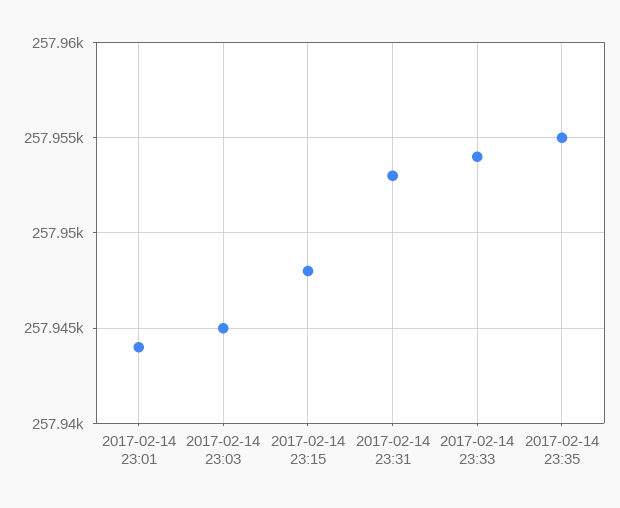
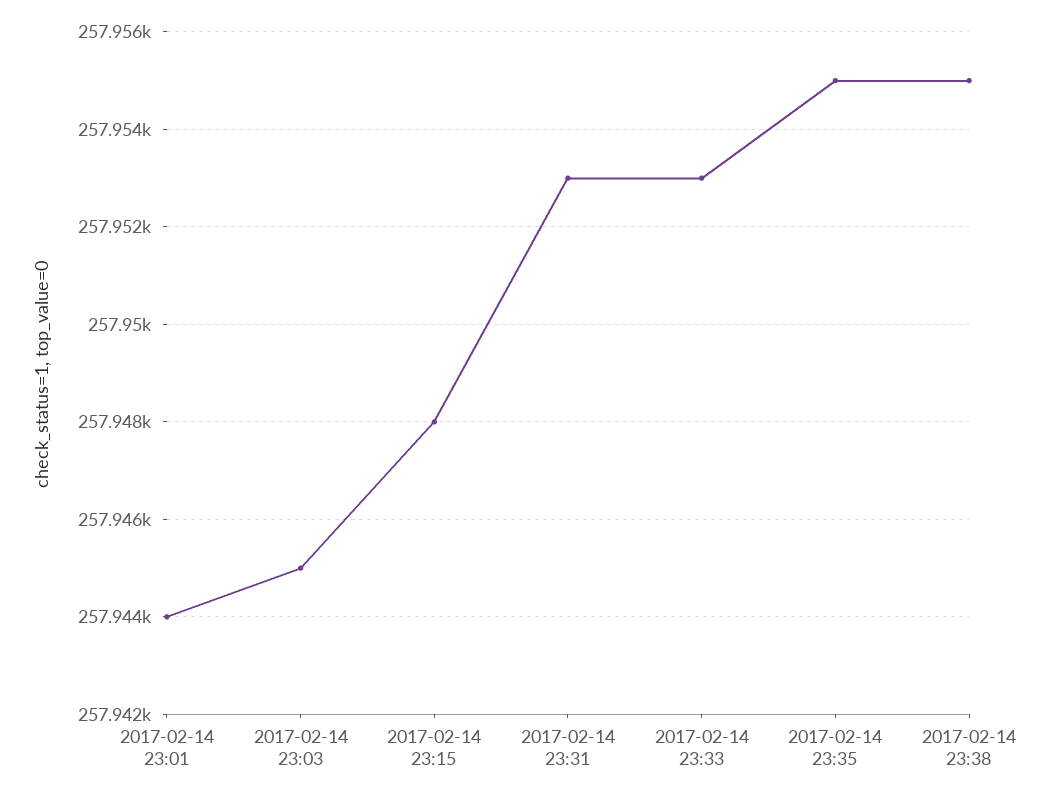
2017-02-14 23:33: 257954 -> 257953
2017-02-14 23:38: none -> 257955

